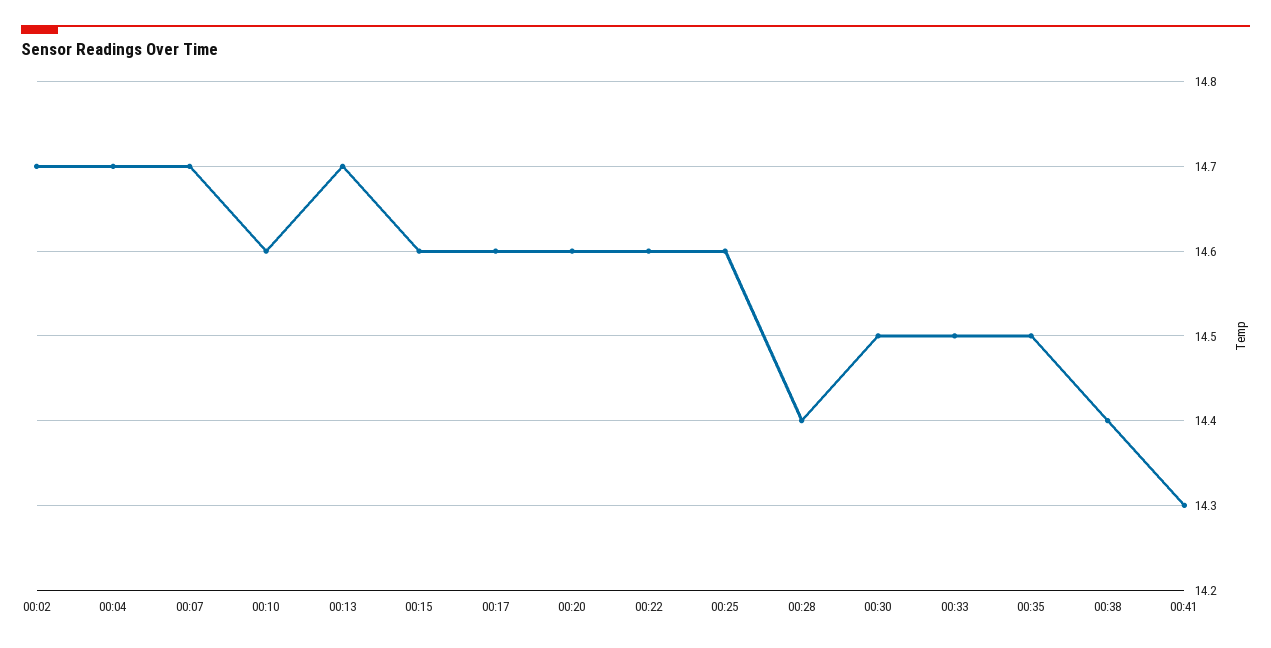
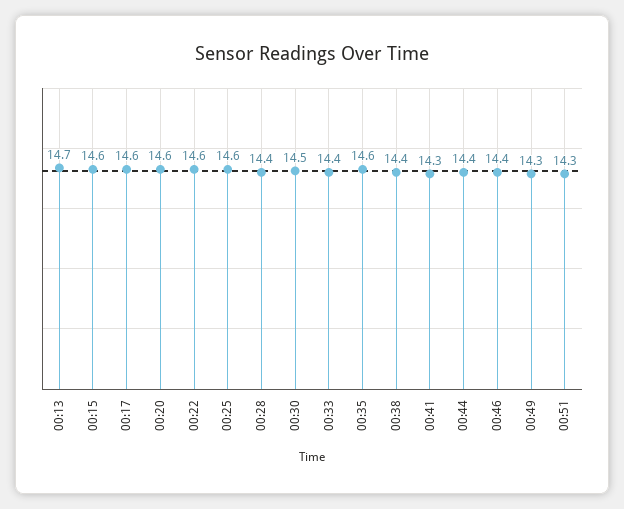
00:02: 14.7 -> none
00:04: 14.7 -> none
00:07: 14.7 -> none
00:10: 14.6 -> none
00:33: 14.5 -> 14.4
00:35: 14.5 -> 14.6
00:44: none -> 14.4
00:46: none -> 14.4
00:49: none -> 14.3
00:51: none -> 14.3

